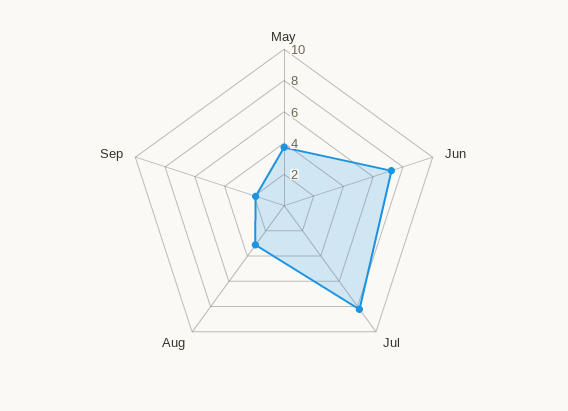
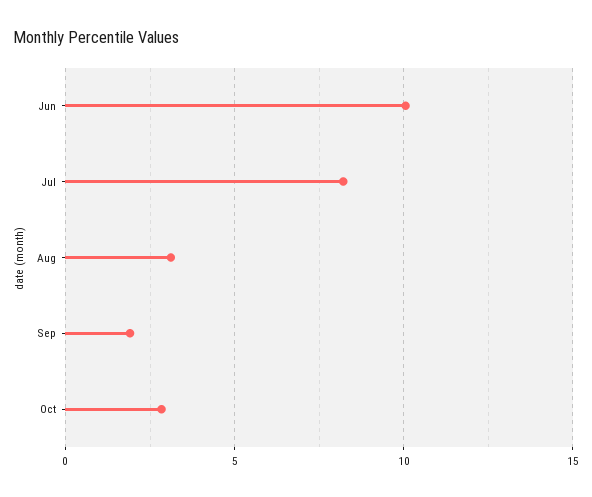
May: 4 -> none
Jun: 7 -> 10
Oct: none -> 3

